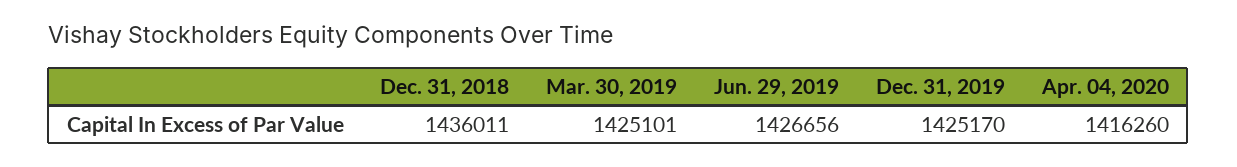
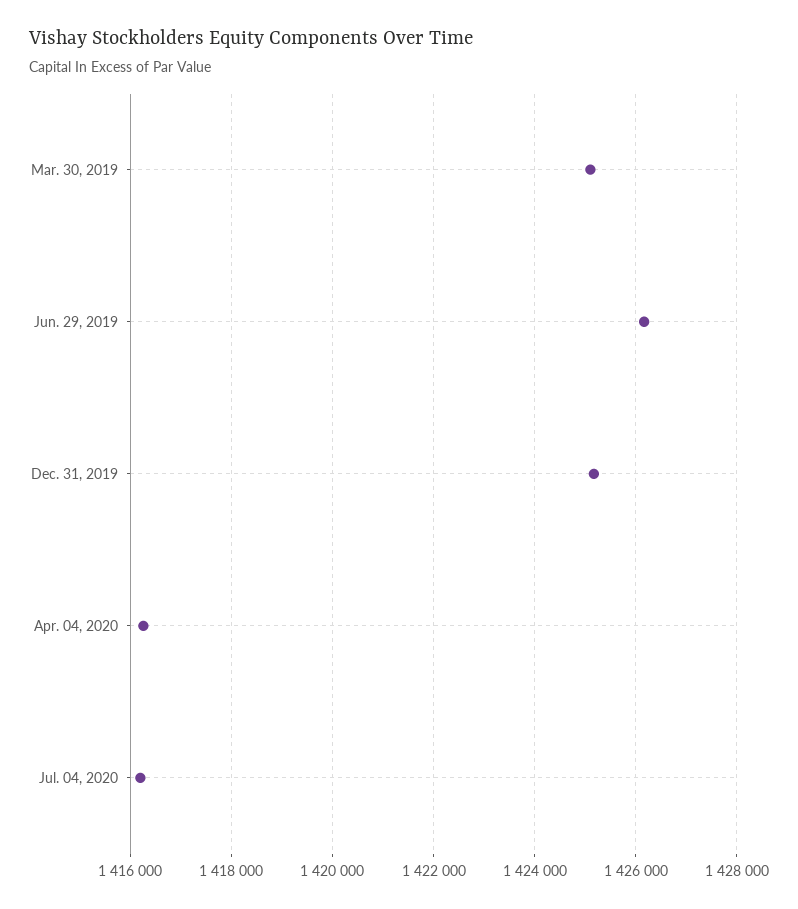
Dec. 31, 2018: 1436011 -> none
Jun. 29, 2019: 1426656 -> 1426200
Jul. 04, 2020: none -> 1416200

